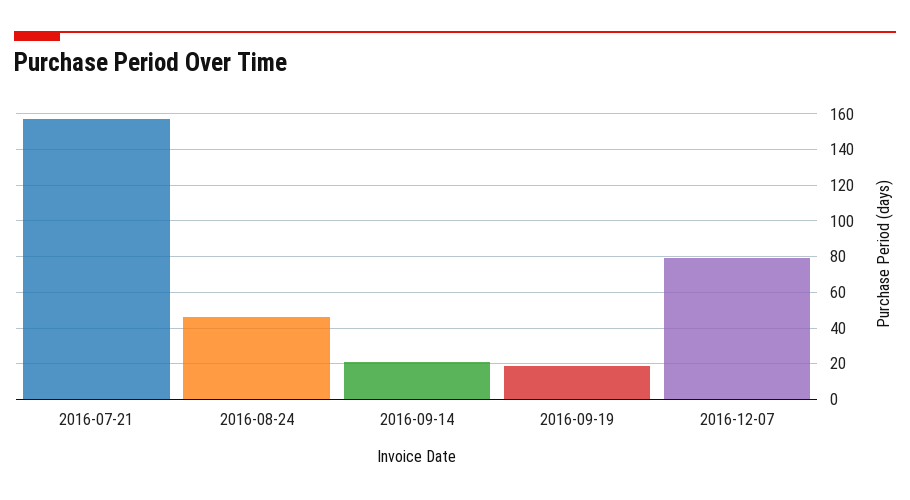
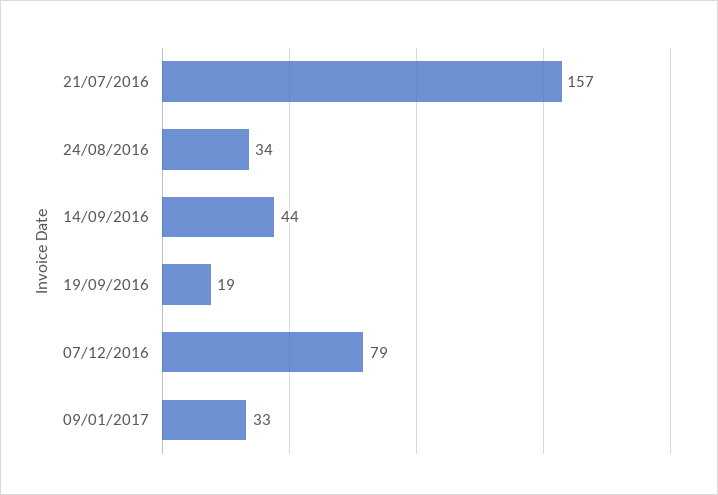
2016-08-24: 45 -> 34
2016-09-14: 20 -> 44
09/01/2017: none -> 33

